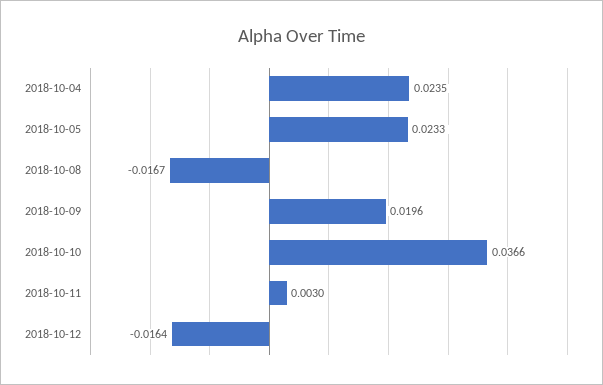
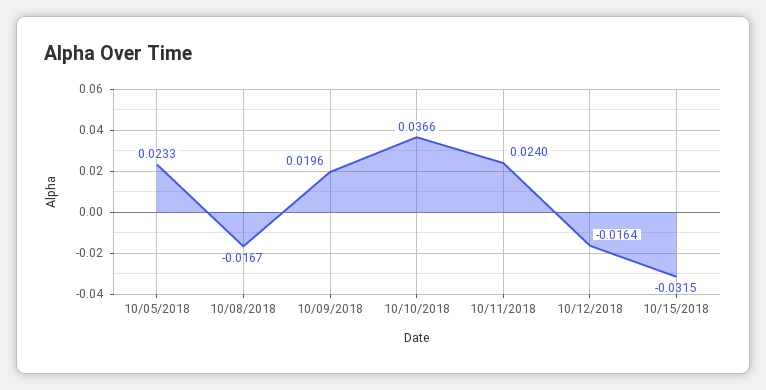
2018-10-04: 0.0235 -> none
2018-10-11: 0.003 -> 0.024
10/15/2018: none -> -0.0315

